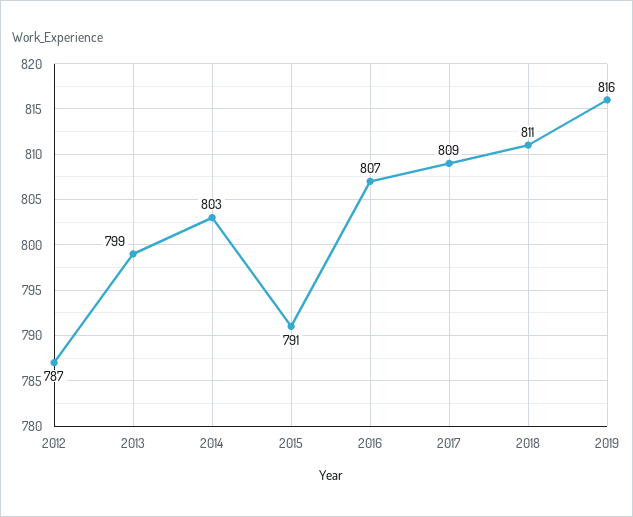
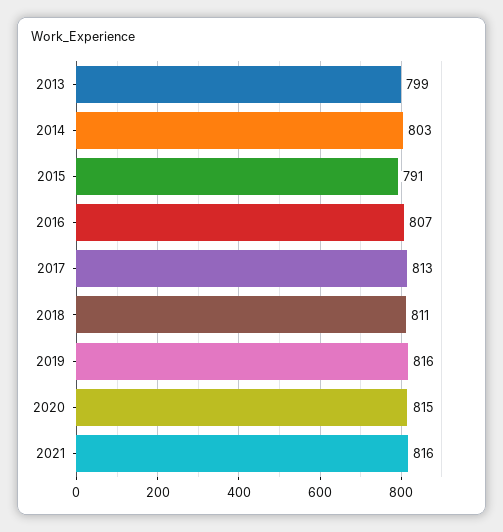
2012: 787 -> none
2017: 809 -> 813
2020: none -> 815
2021: none -> 816

